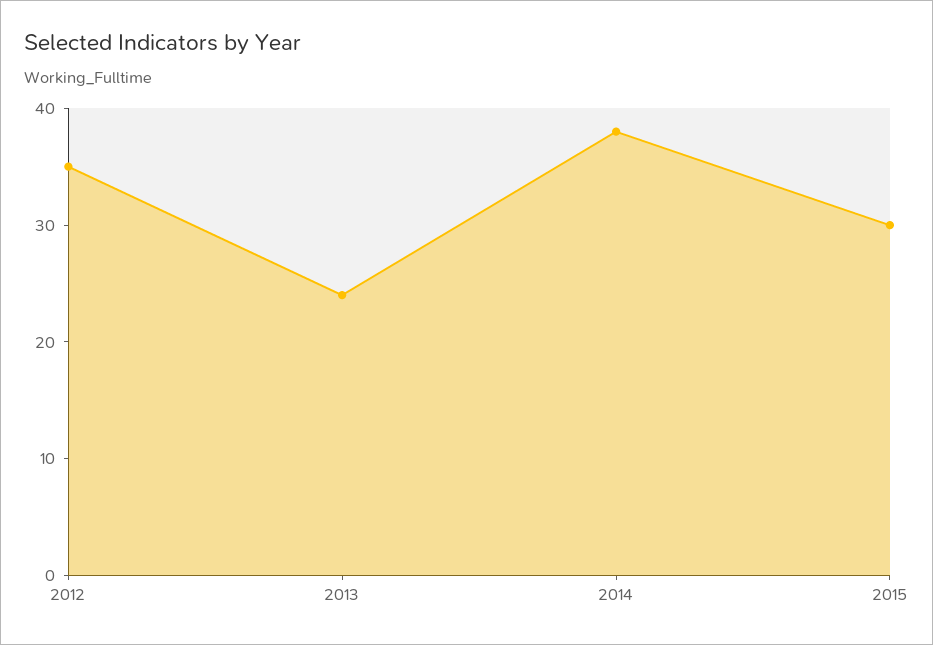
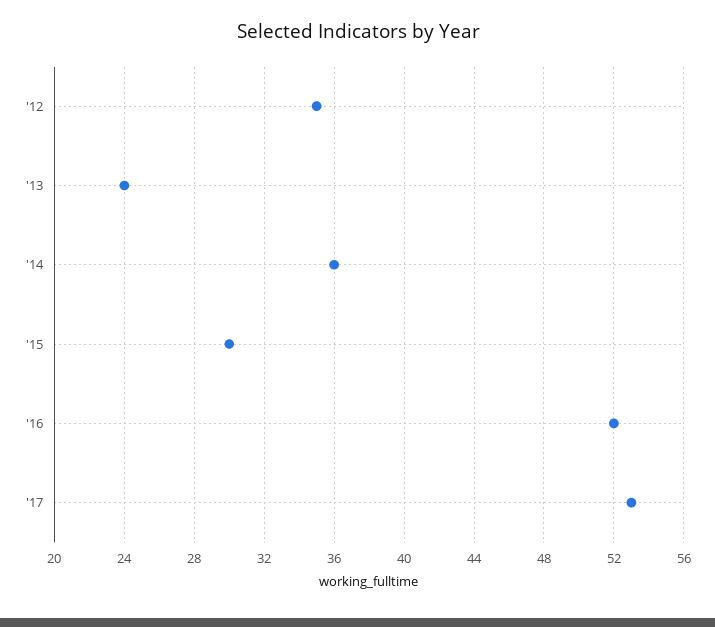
2014: 38 -> 36
'16: none -> 52
'17: none -> 53

